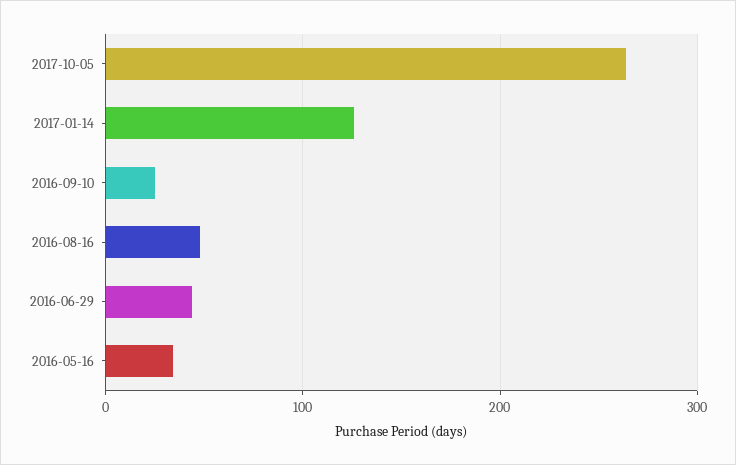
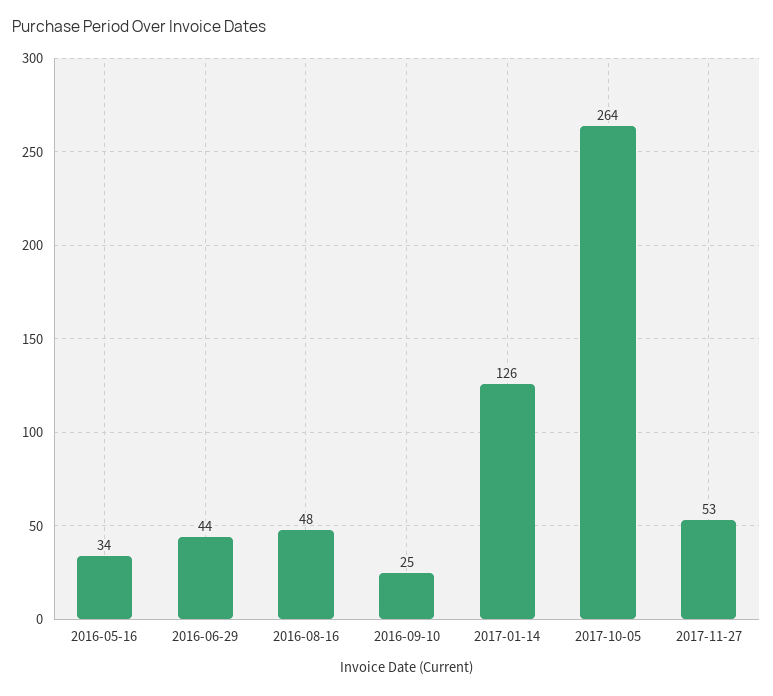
2017-11-27: none -> 53

